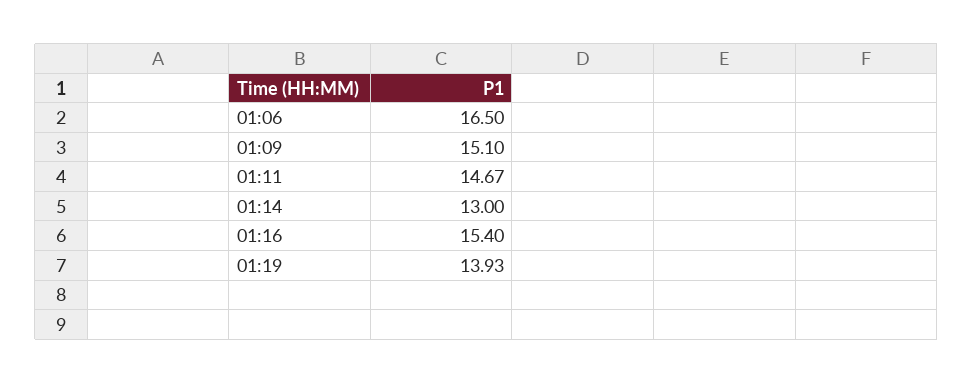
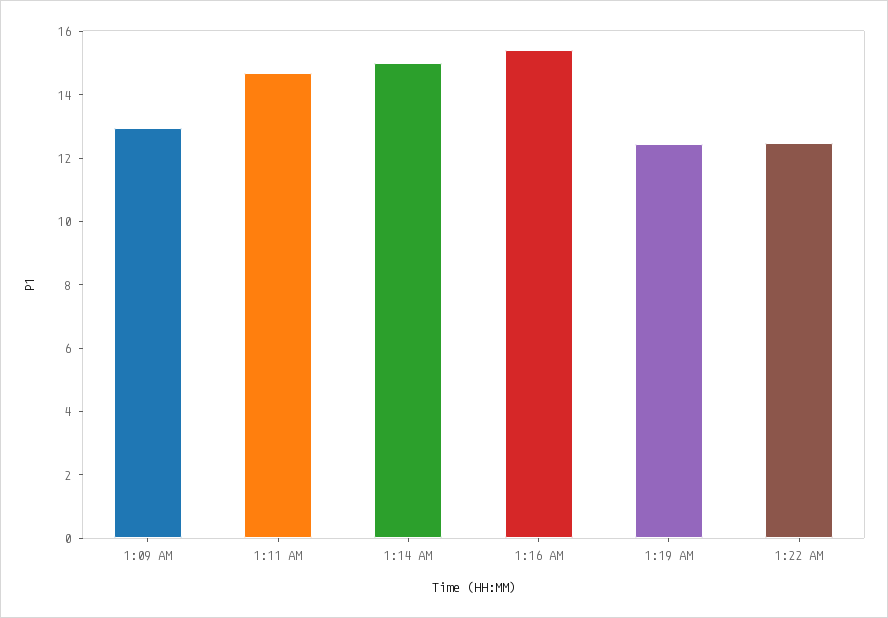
01:06: 16.5 -> none
01:09: 15.1 -> 13
01:14: 13 -> 15
01:19: 13.93 -> 12.5
1:22 AM: none -> 12.5

